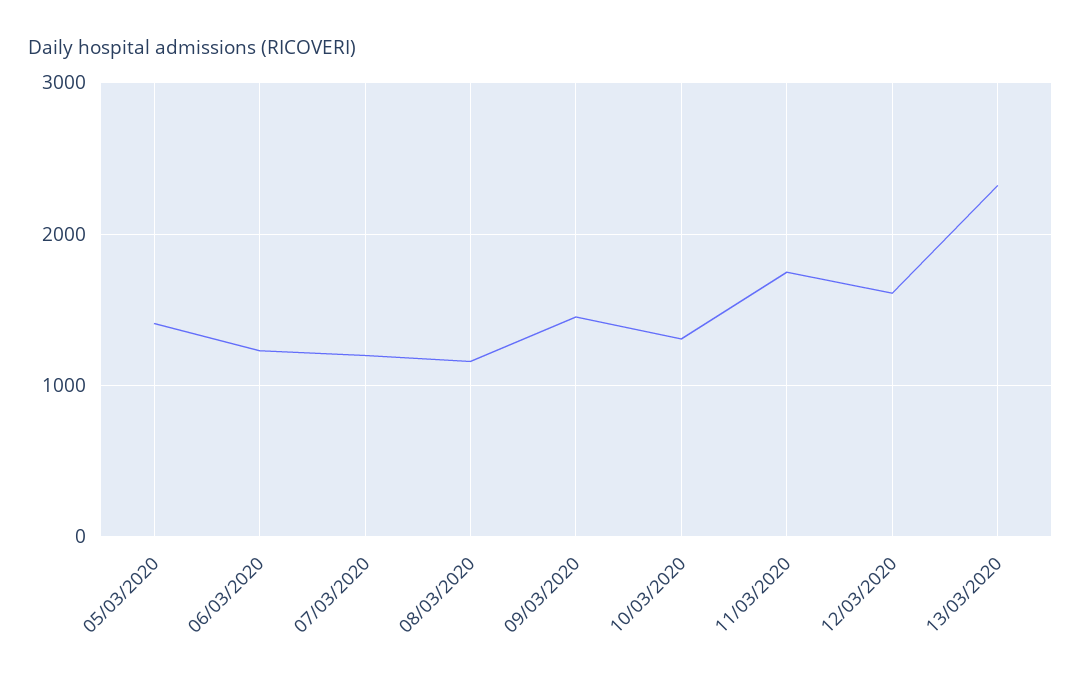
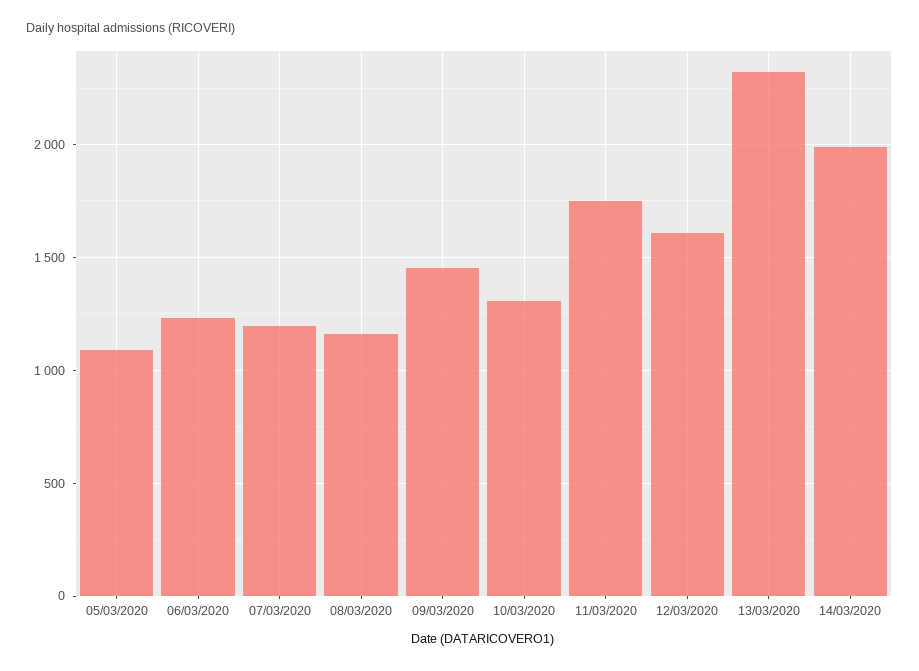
05/03/2020: 1400 -> 1100
14/03/2020: none -> 2000

